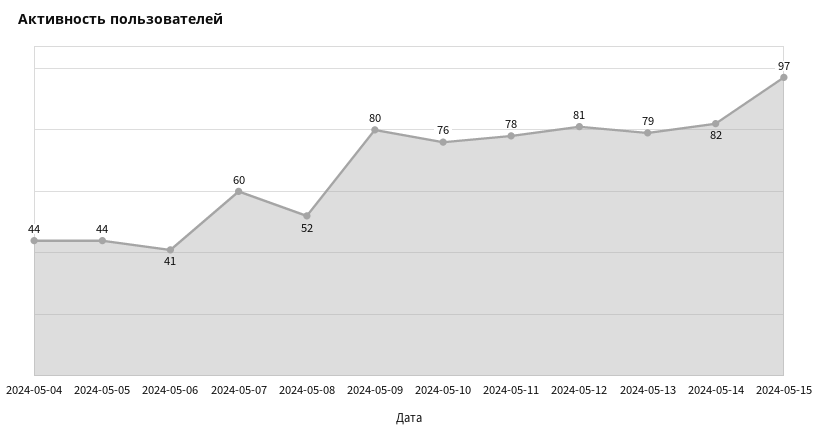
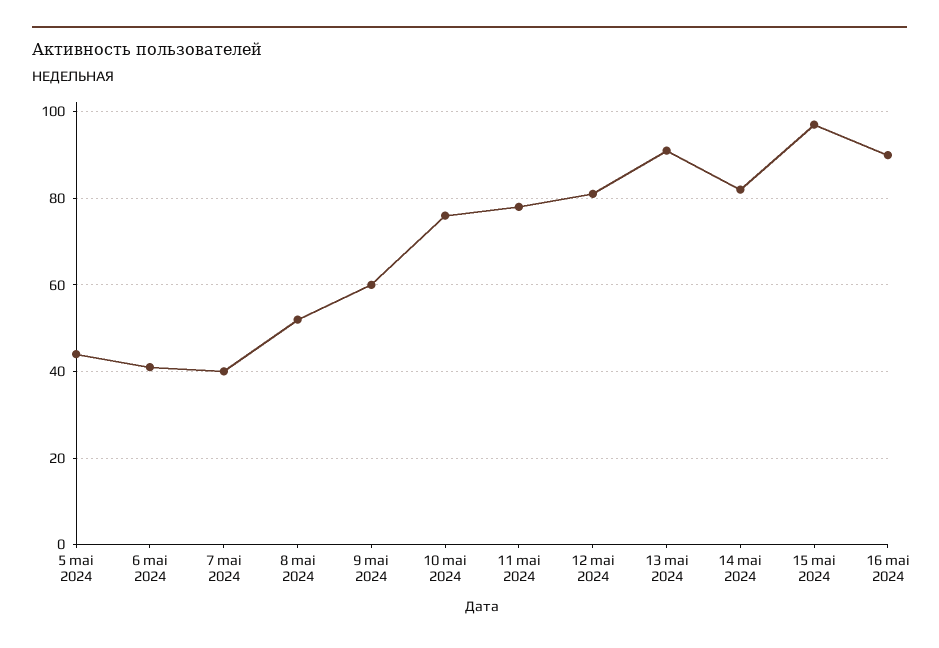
2024-05-04: 44 -> none
2024-05-07: 60 -> 40
2024-05-09: 80 -> 60
2024-05-13: 79 -> 90
16 mai 2024: none -> 90

